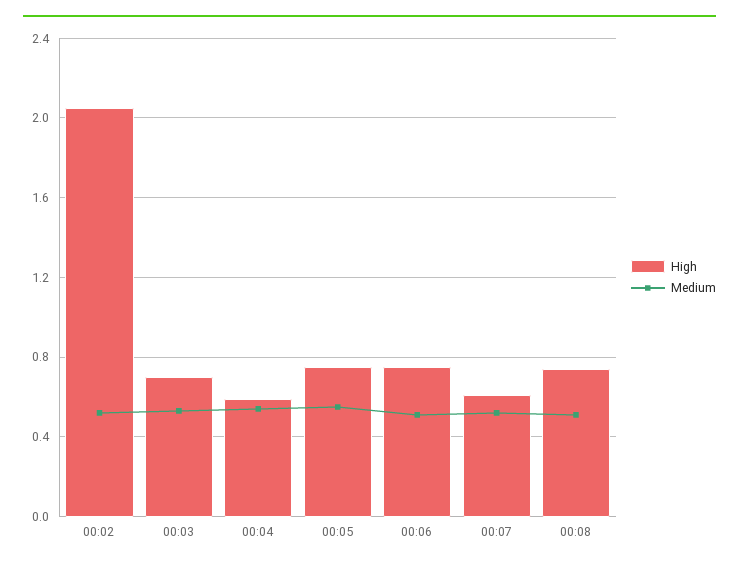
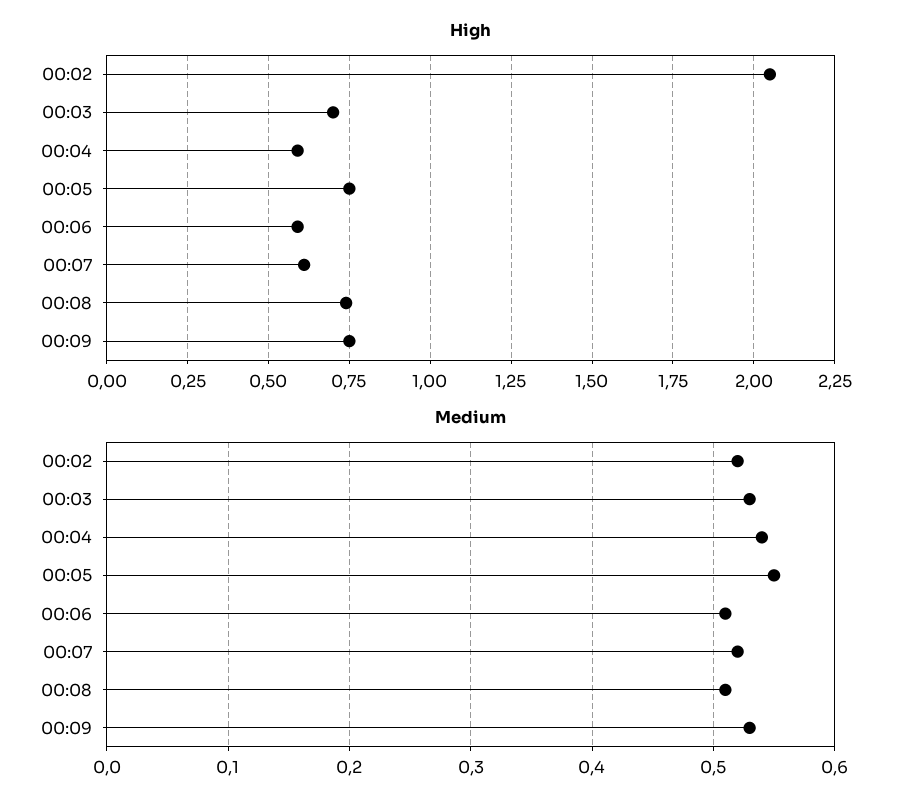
High, 00:06: 0.75 -> 0.6
High, 00:09: none -> 0.75
Medium, 00:09: none -> 0.53

